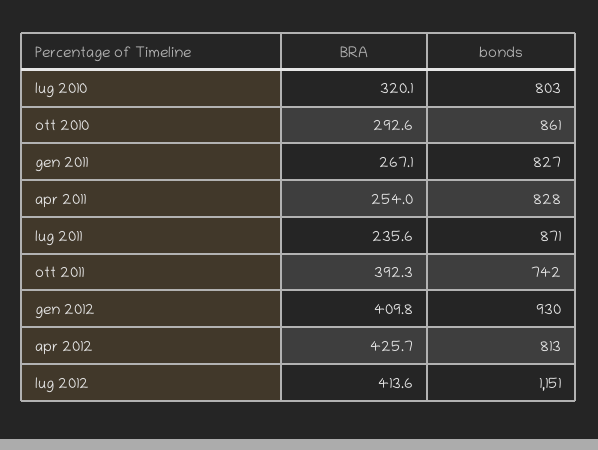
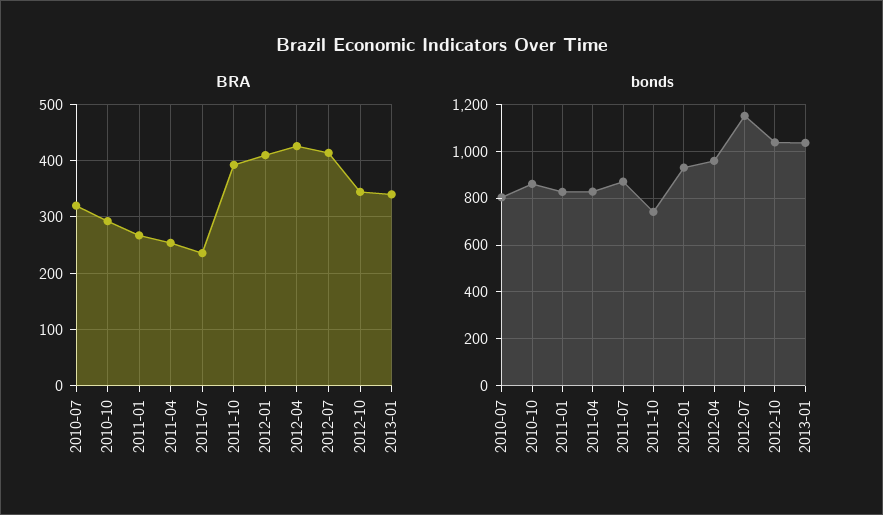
bonds, apr 2012: 813 -> 950
BRA, 2012-10: none -> 340
BRA, 2013-01: none -> 340
bonds, 2012-10: none -> 1050
bonds, 2013-01: none -> 1050

